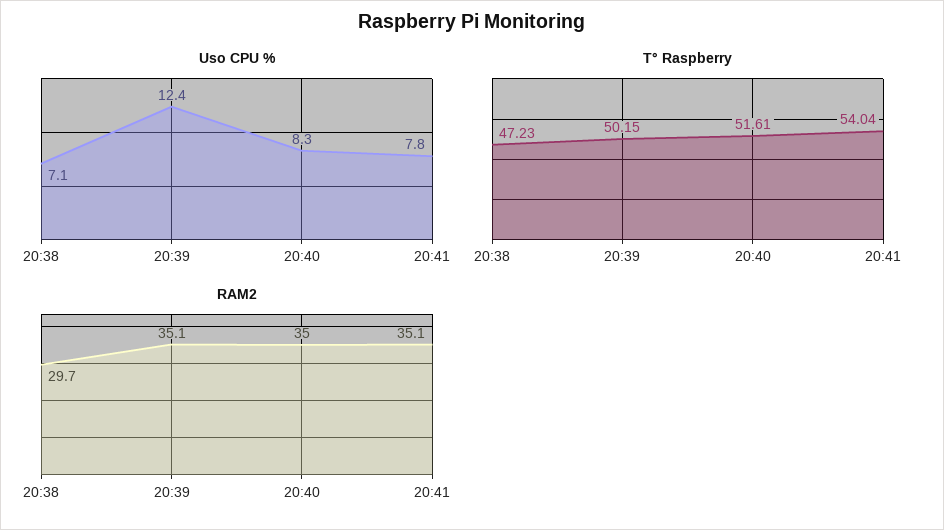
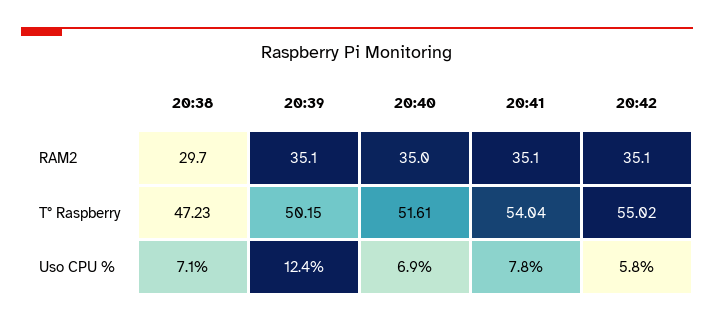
Uso CPU %, 20:40: 8.3 -> 6.9
RAM2, 20:42: none -> 35.1
T° Raspberry, 20:42: none -> 55.02
Uso CPU %, 20:42: none -> 5.8

